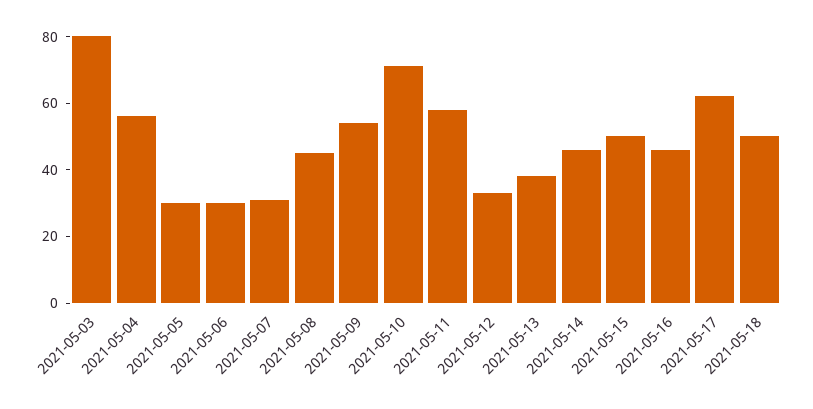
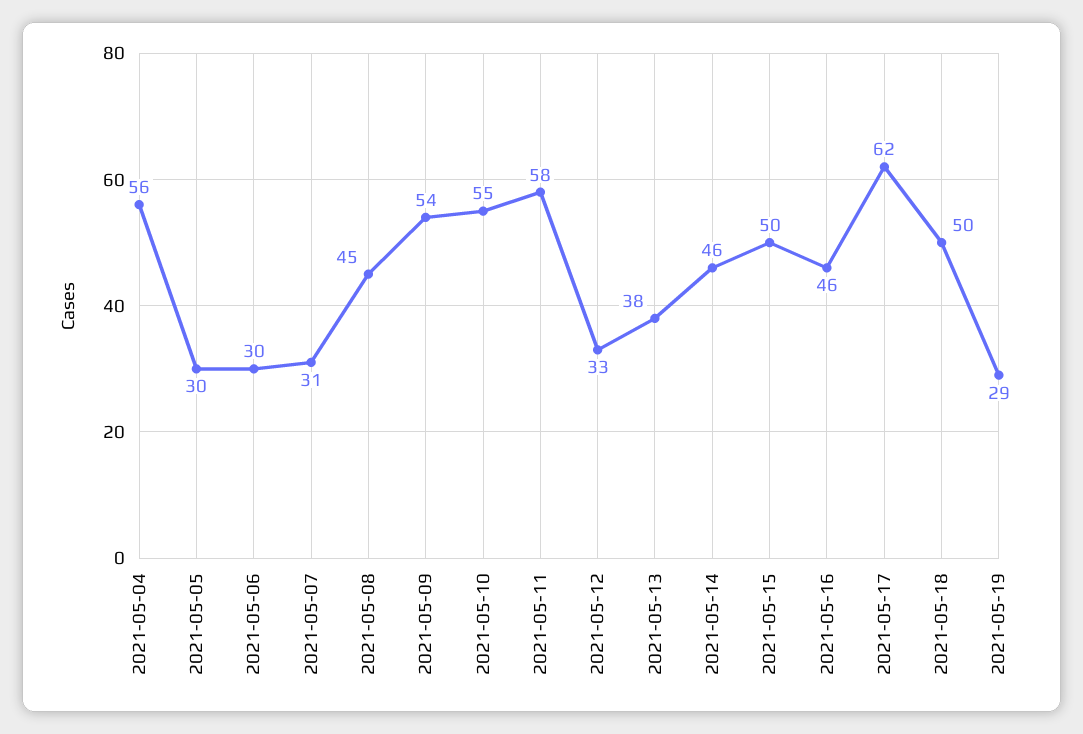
2021-05-03: 80 -> none
2021-05-10: 70 -> 55
2021-05-19: none -> 29

